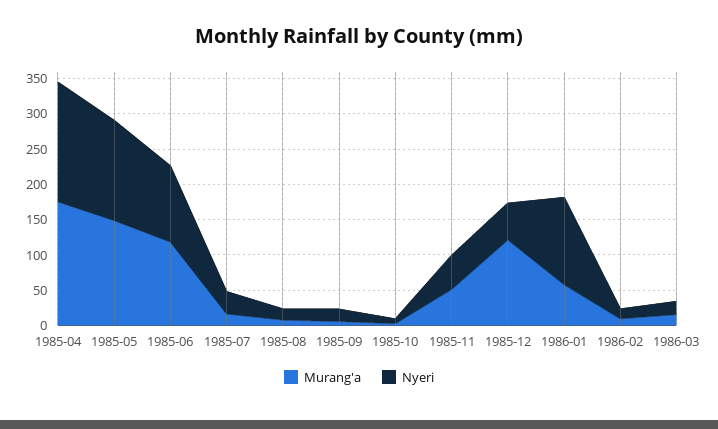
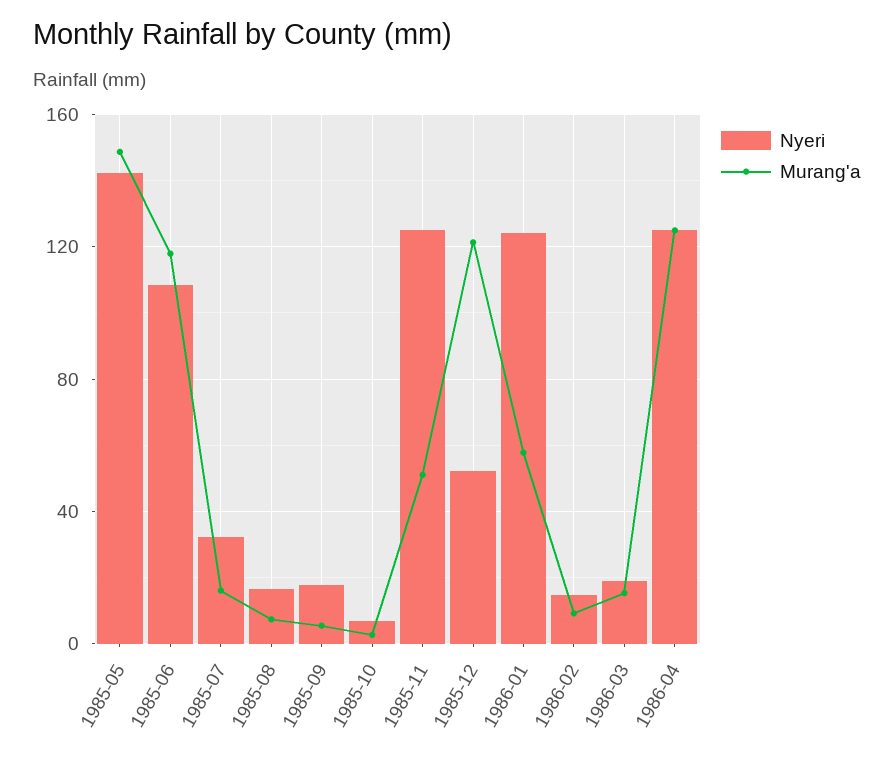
Murang'a, 1985-04: 175 -> none
Nyeri, 1985-04: 175 -> none
Nyeri, 1985-11: 50 -> 125
Nyeri, 1986-04: none -> 125
Murang'a, 1986-04: none -> 125

